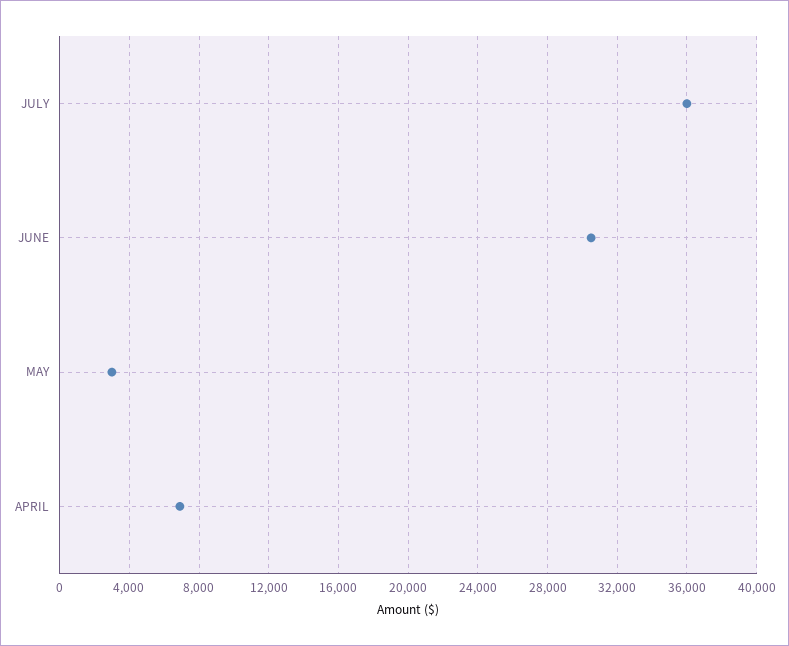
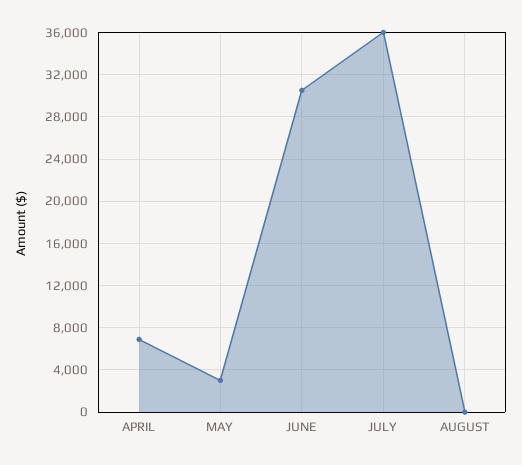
AUGUST: none -> 0

